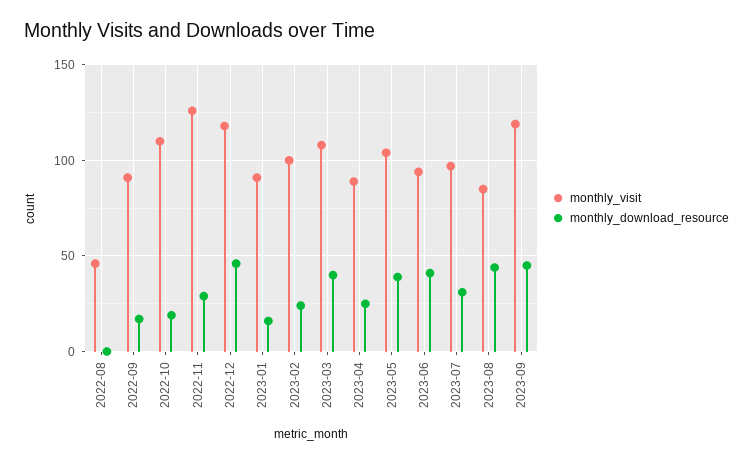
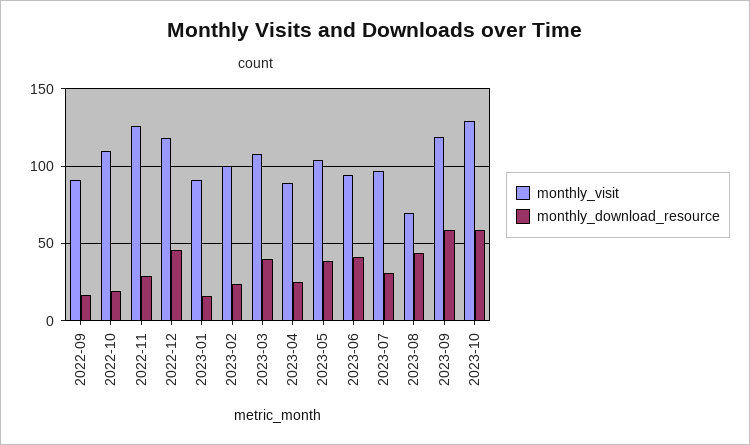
monthly_visit, 2022-08: 45 -> none
monthly_download_resource, 2022-08: 0 -> none
monthly_visit, 2023-08: 85 -> 70
monthly_download_resource, 2023-09: 45 -> 60
monthly_visit, 2023-10: none -> 130
monthly_download_resource, 2023-10: none -> 60

